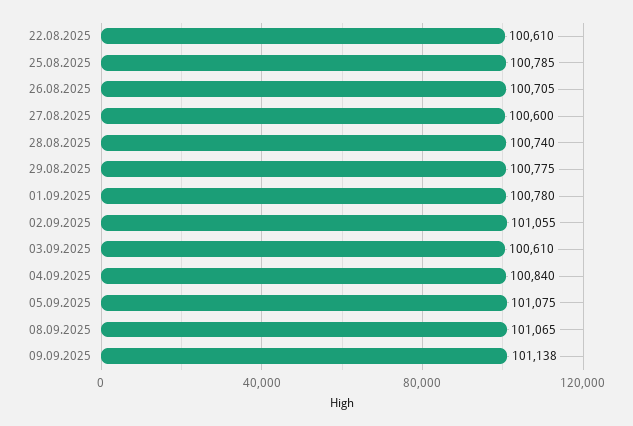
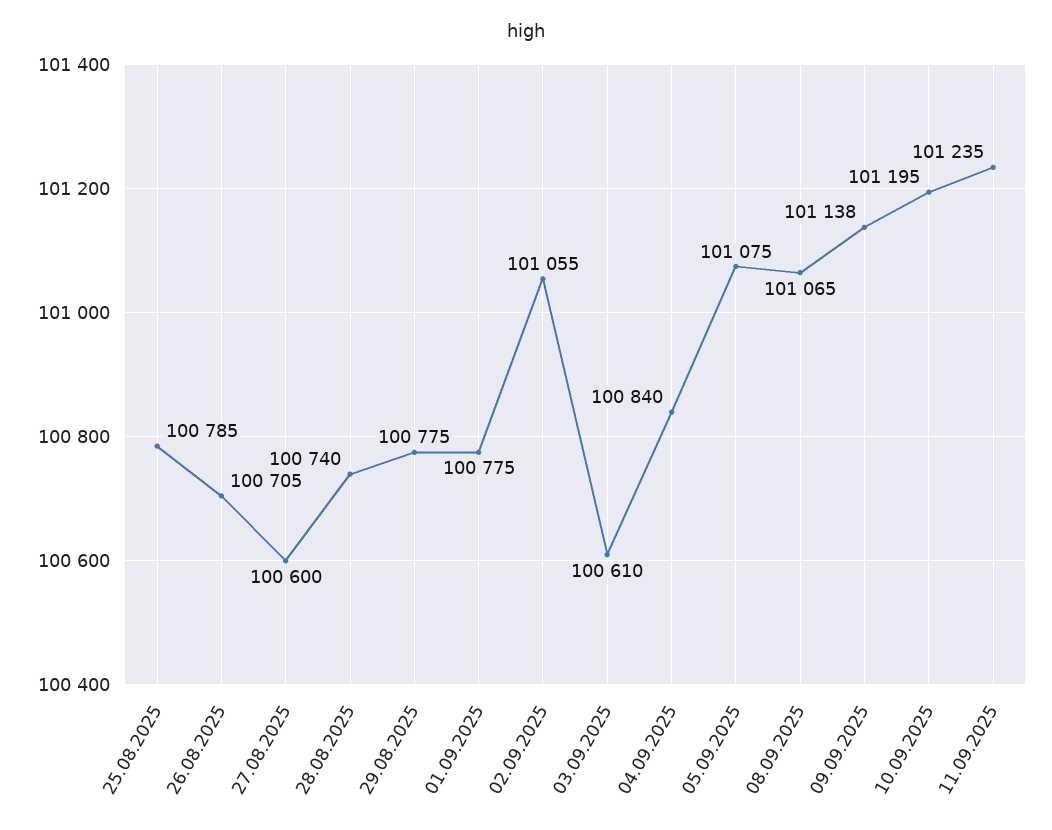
22.08.2025: 100610 -> none
01.09.2025: 100780 -> 100775
10.09.2025: none -> 101195
11.09.2025: none -> 101235

